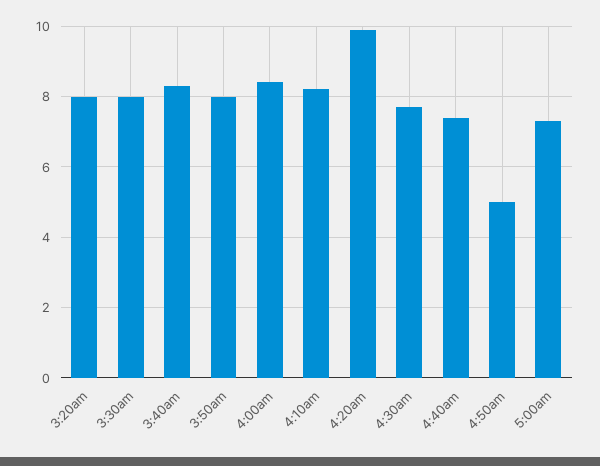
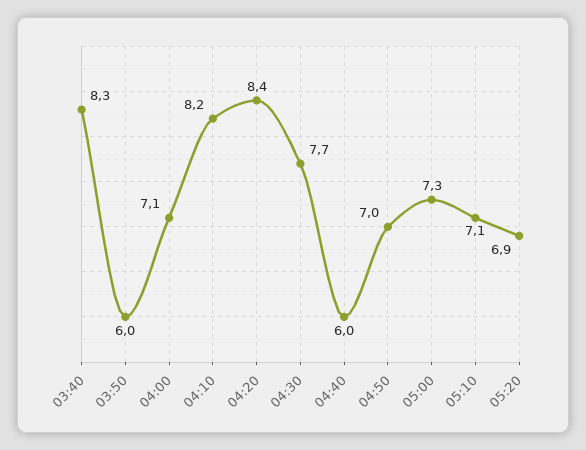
3:20am: 8 -> none
3:30am: 8 -> none
3:50am: 8 -> 6
4:00am: 8.5 -> 7.1
4:20am: 10 -> 8.4
4:40am: 7.5 -> 6
4:50am: 5 -> 7
05:10: none -> 7.1
05:20: none -> 6.9

